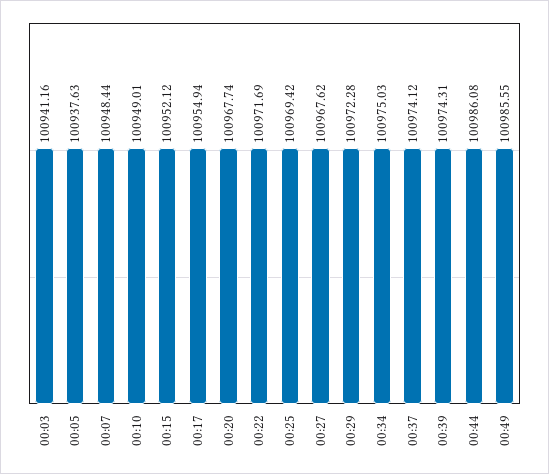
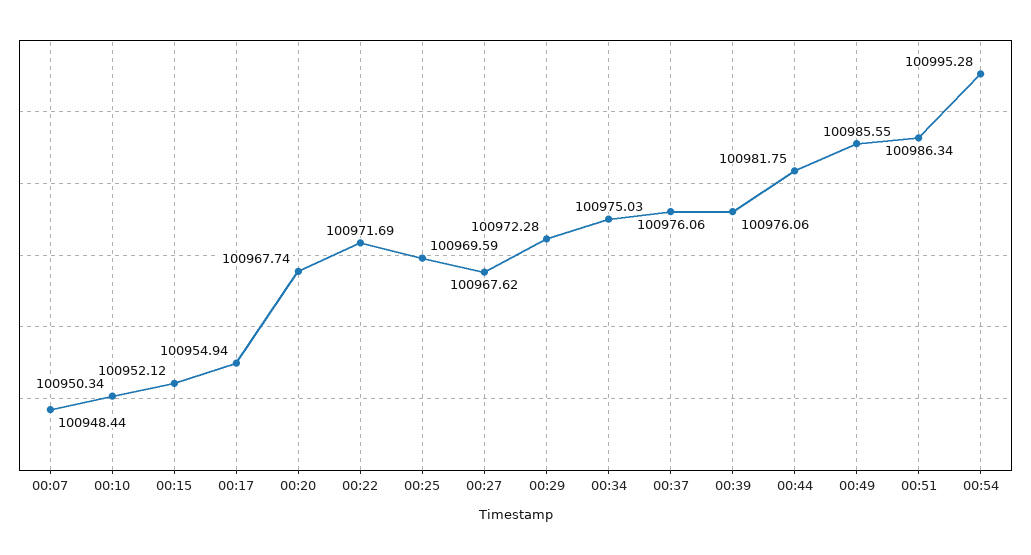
00:03: 100941.16 -> none
00:05: 100937.63 -> none
00:10: 100949.01 -> 100950.34
00:25: 100969.42 -> 100969.59
00:37: 100974.12 -> 100976.06
00:39: 100974.31 -> 100976.06
00:44: 100986.08 -> 100981.75
00:51: none -> 100986.34
00:54: none -> 100995.28

